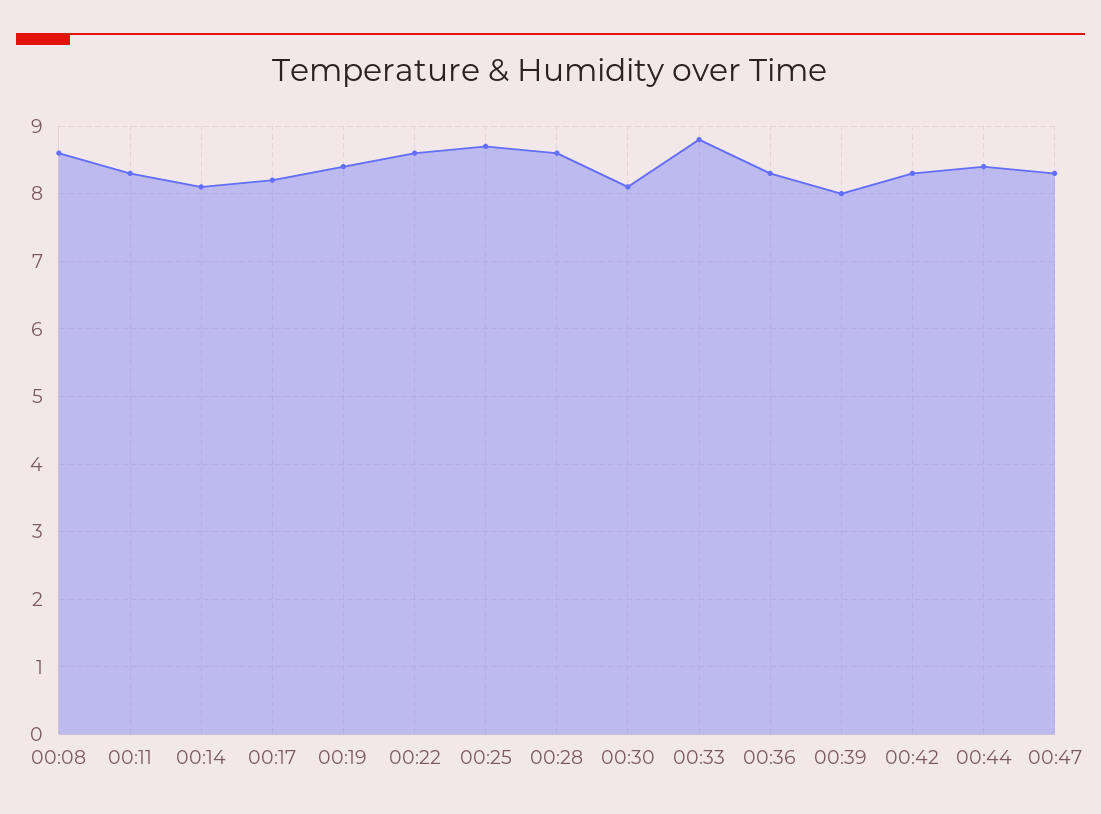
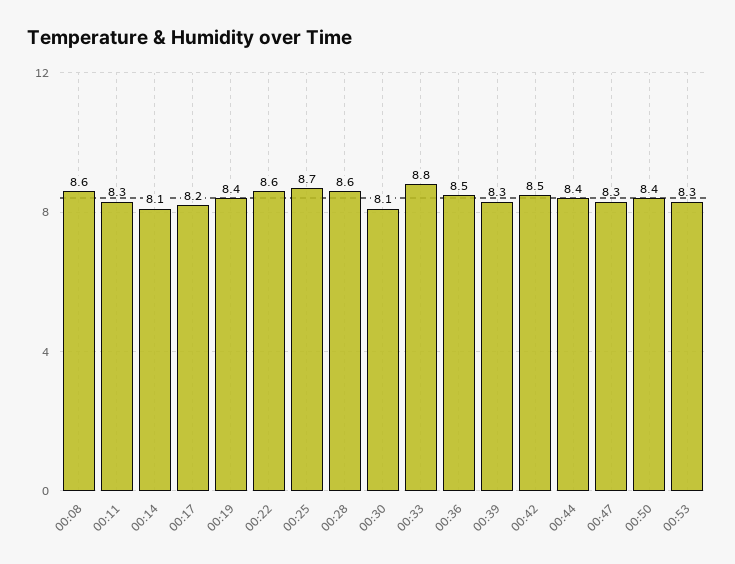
00:36: 8.3 -> 8.5
00:39: 8 -> 8.3
00:42: 8.3 -> 8.5
00:50: none -> 8.4
00:53: none -> 8.3

